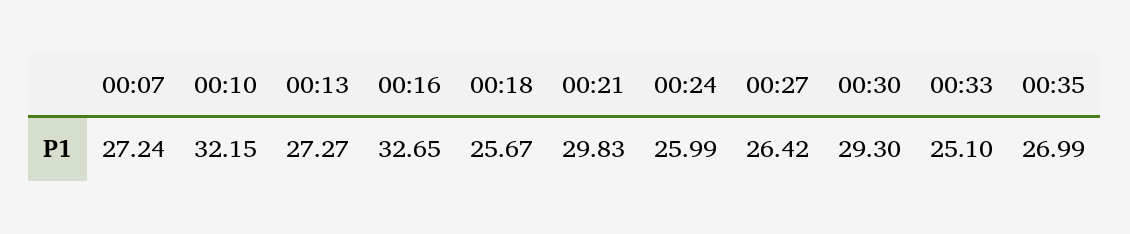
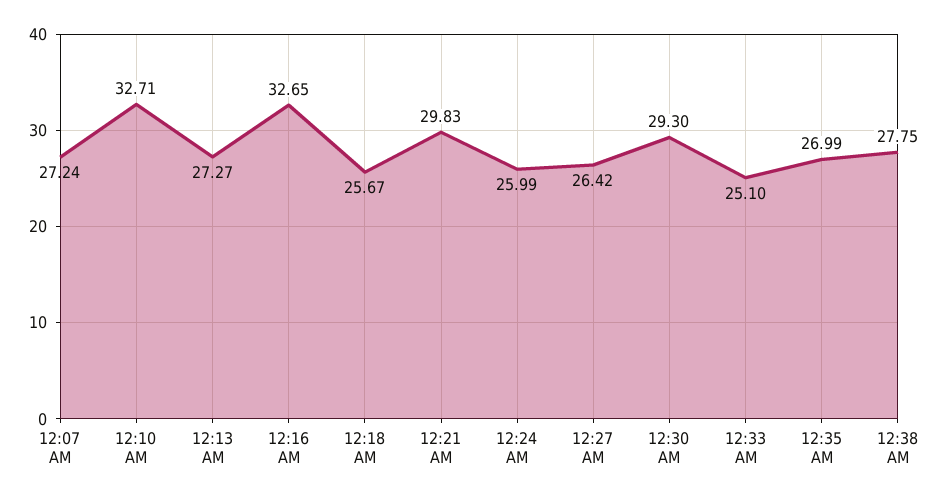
00:10: 32.15 -> 32.71
12:38 AM: none -> 27.75

